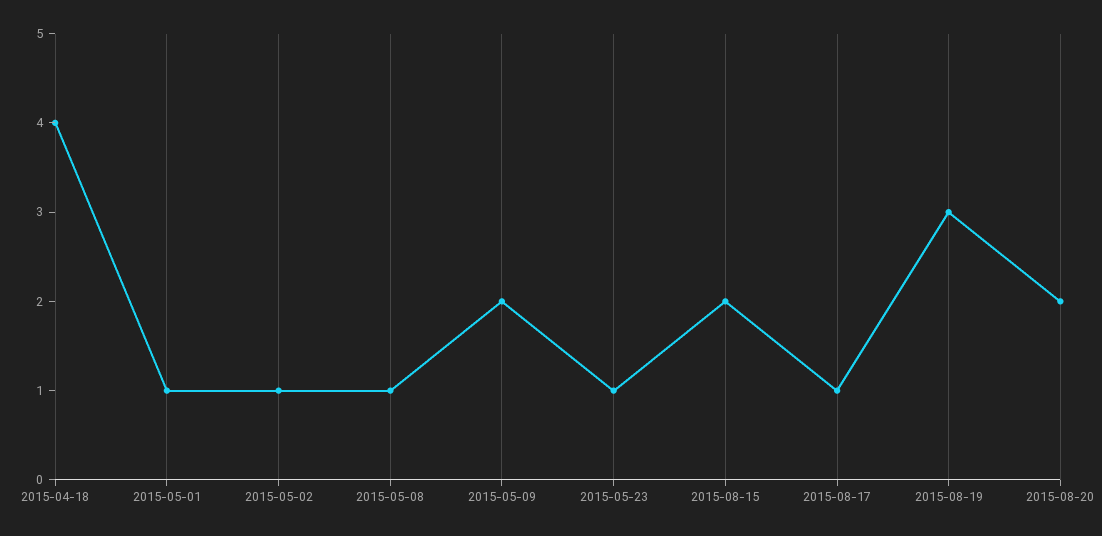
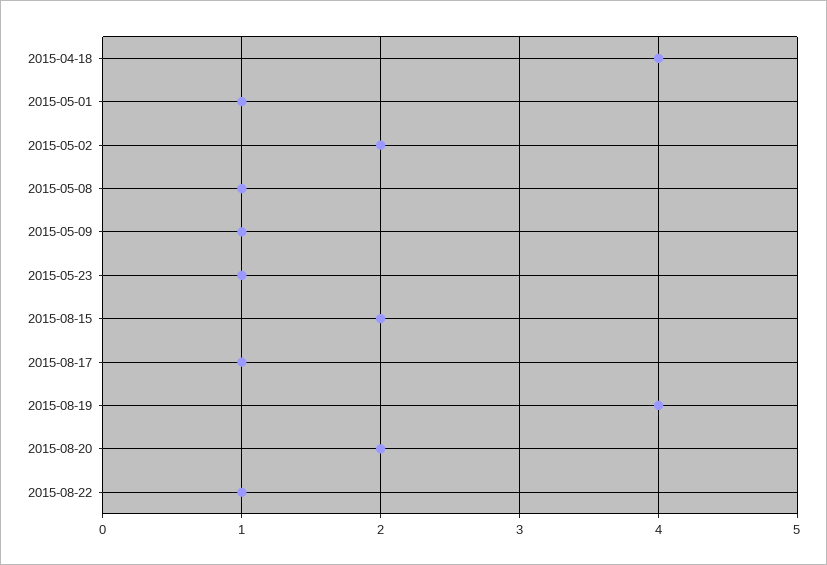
2015-05-02: 1 -> 2
2015-05-09: 2 -> 1
2015-08-19: 3 -> 4
2015-08-22: none -> 1

